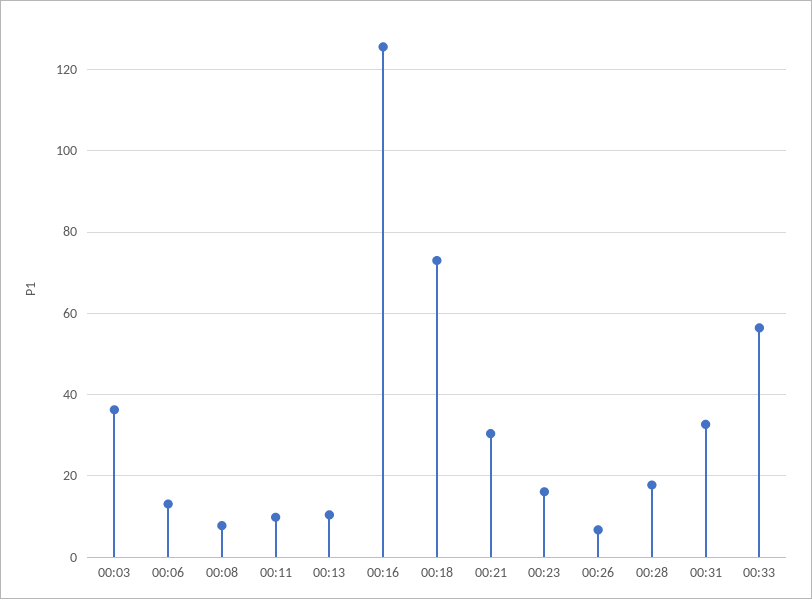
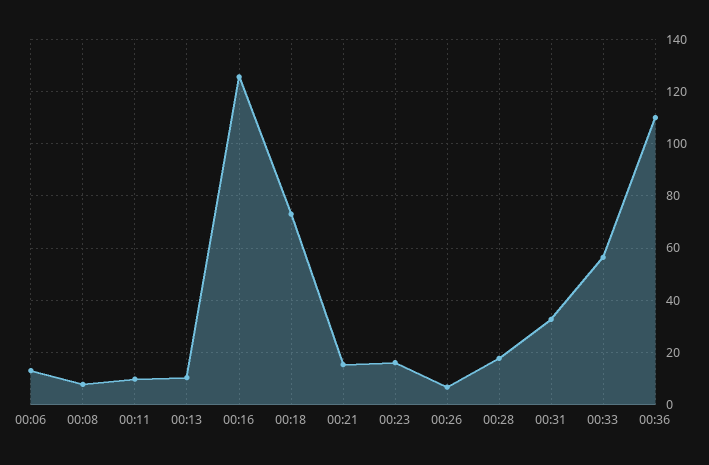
00:03: 36 -> none
00:21: 30 -> 15
00:36: none -> 110

